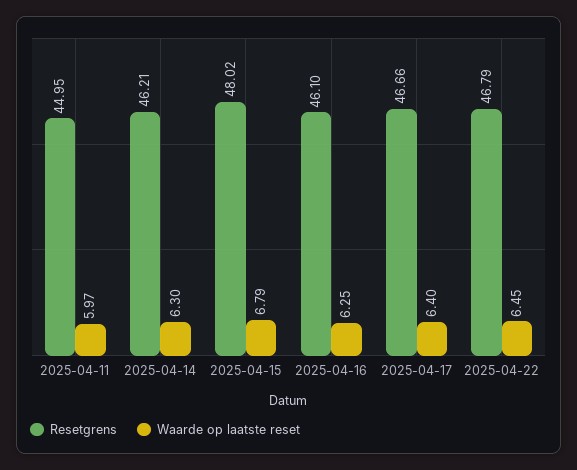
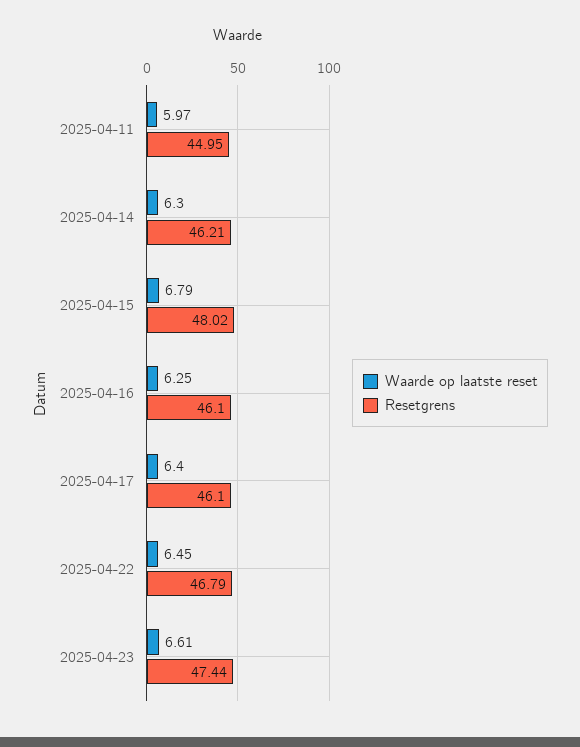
Resetgrens, 2025-04-17: 46.66 -> 46.1
Waarde op laatste reset, 2025-04-23: none -> 6.61
Resetgrens, 2025-04-23: none -> 47.44

